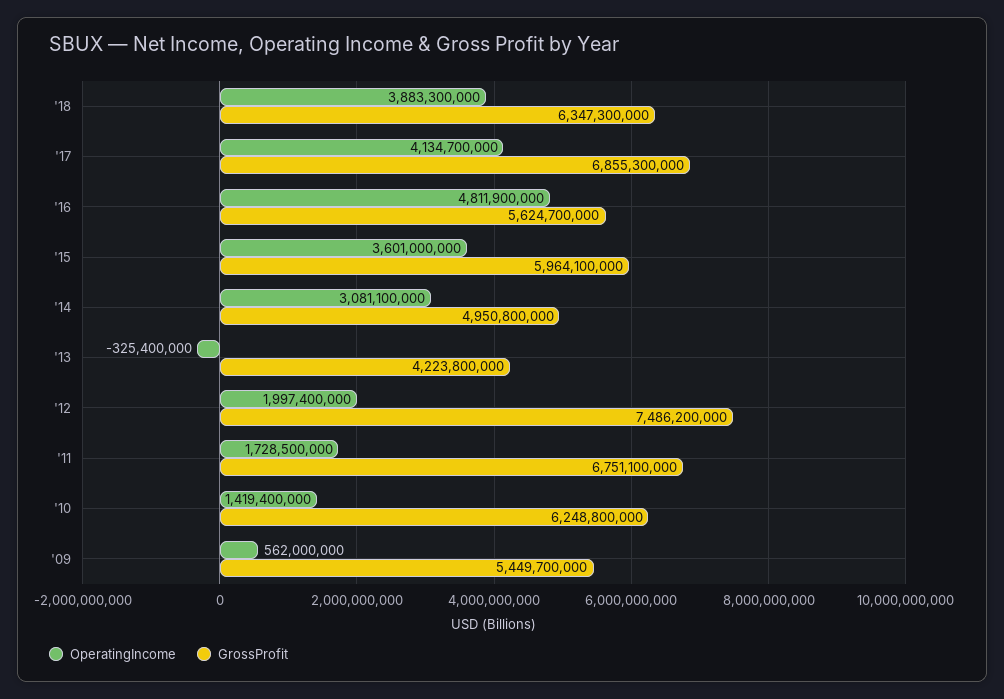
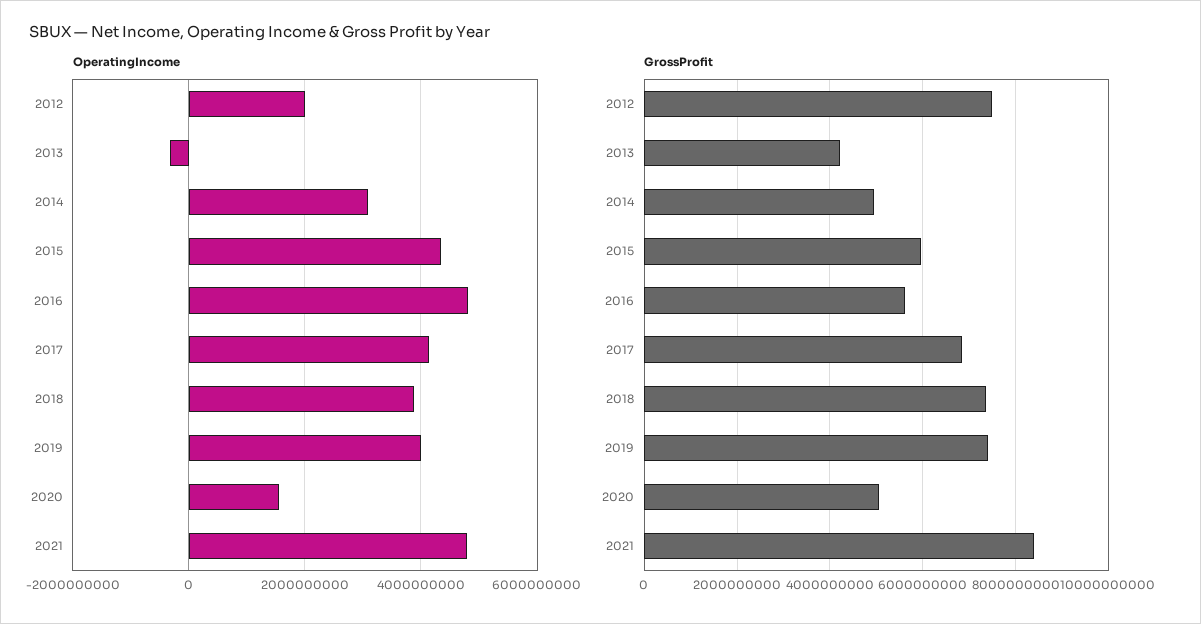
GrossProfit, '18: 6347300000 -> 7400000000
OperatingIncome, '15: 3601000000 -> 4400000000
OperatingIncome, '11: 1728500000 -> none
GrossProfit, '11: 6751100000 -> none
OperatingIncome, '10: 1419400000 -> none
GrossProfit, '10: 6248800000 -> none
OperatingIncome, '09: 562000000 -> none
GrossProfit, '09: 5449700000 -> none
OperatingIncome, 2019: none -> 4000000000
OperatingIncome, 2020: none -> 1600000000
OperatingIncome, 2021: none -> 4800000000
GrossProfit, 2019: none -> 7400000000
GrossProfit, 2020: none -> 5000000000
GrossProfit, 2021: none -> 8400000000

